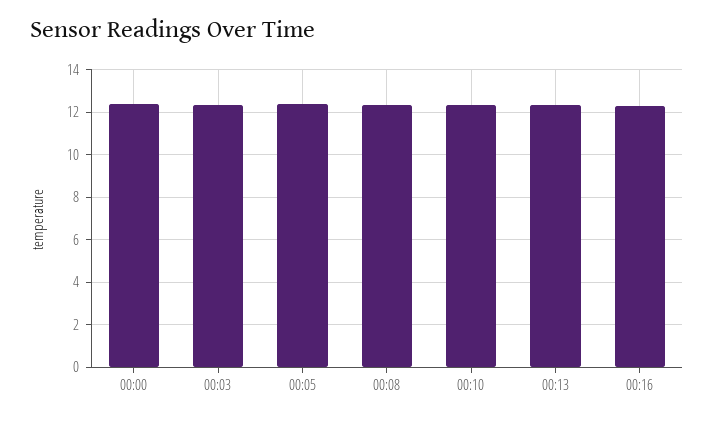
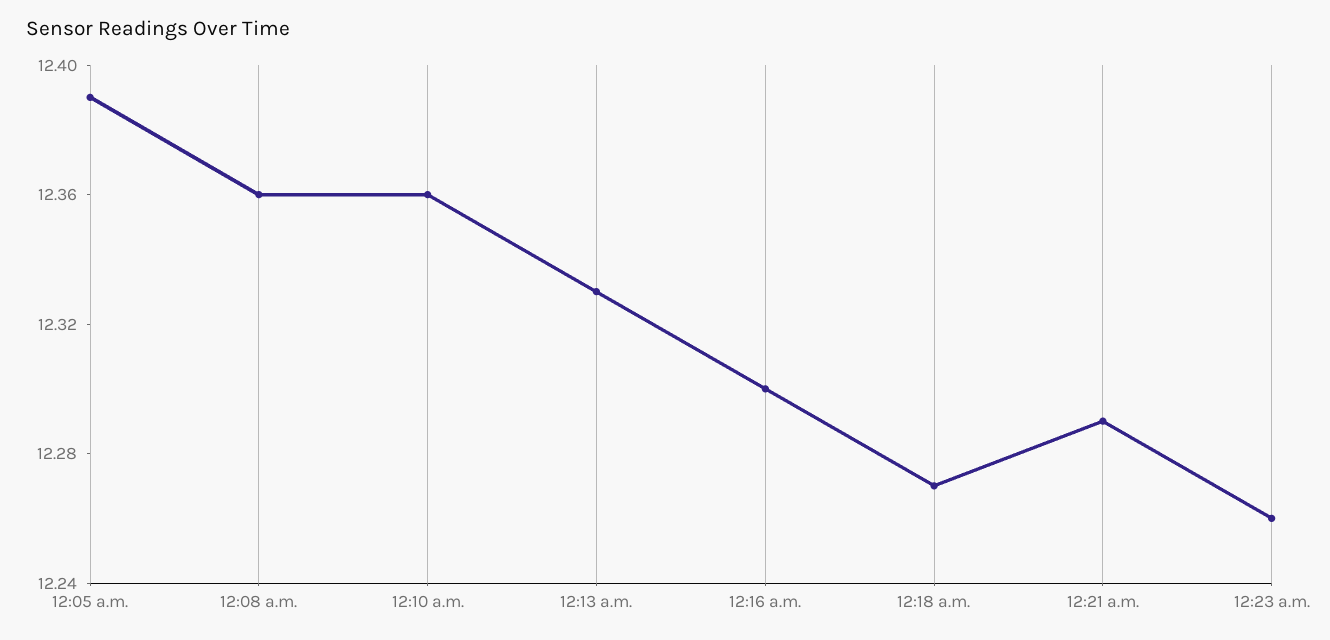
00:00: 12.5 -> none
00:03: 12.5 -> none
12:18 a.m.: none -> 12.27
12:21 a.m.: none -> 12.29
12:23 a.m.: none -> 12.26

